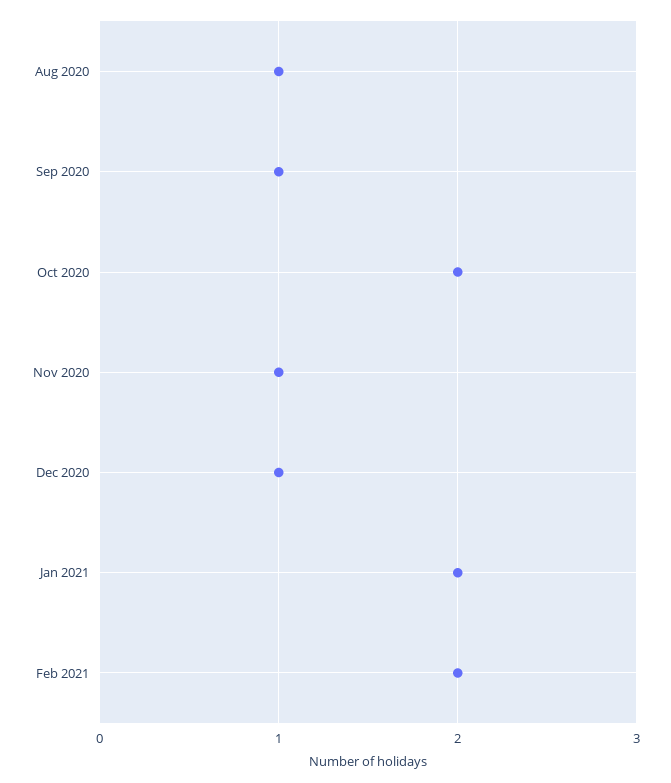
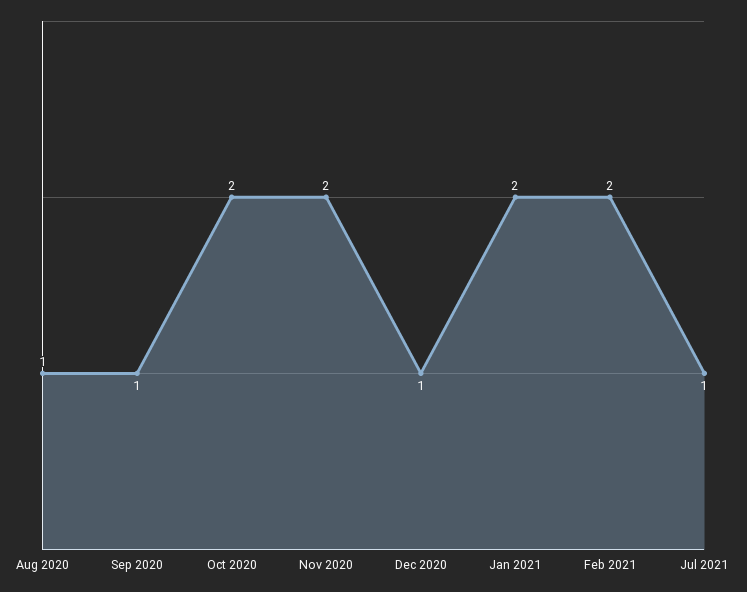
Nov 2020: 1 -> 2
Jul 2021: none -> 1

